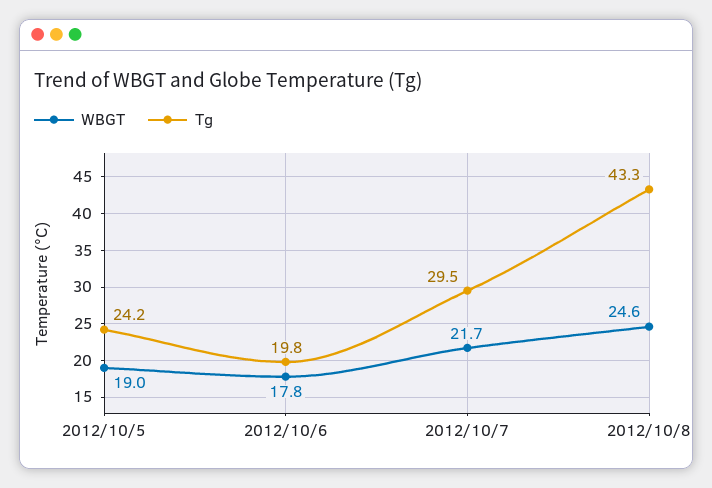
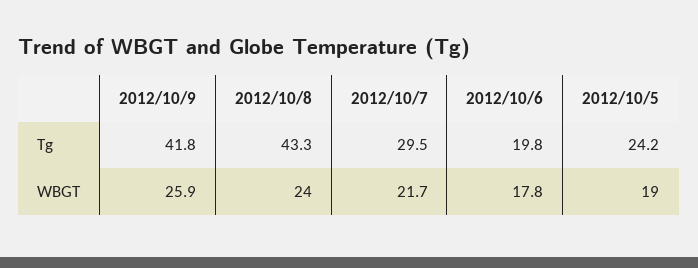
WBGT, 2012/10/8: 24.6 -> 24
Tg, 2012/10/9: none -> 41.8
WBGT, 2012/10/9: none -> 25.9

